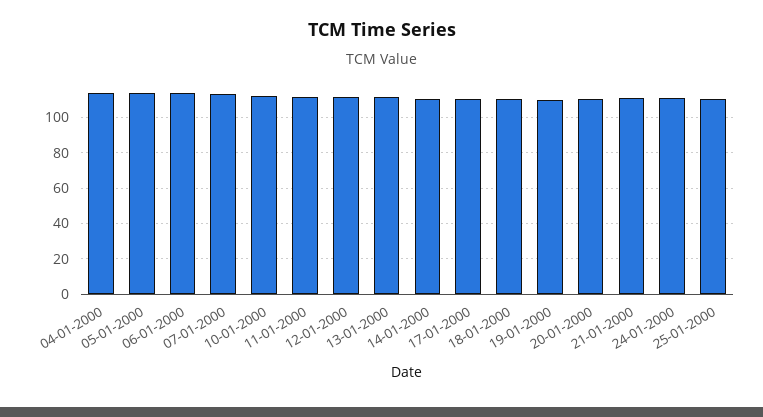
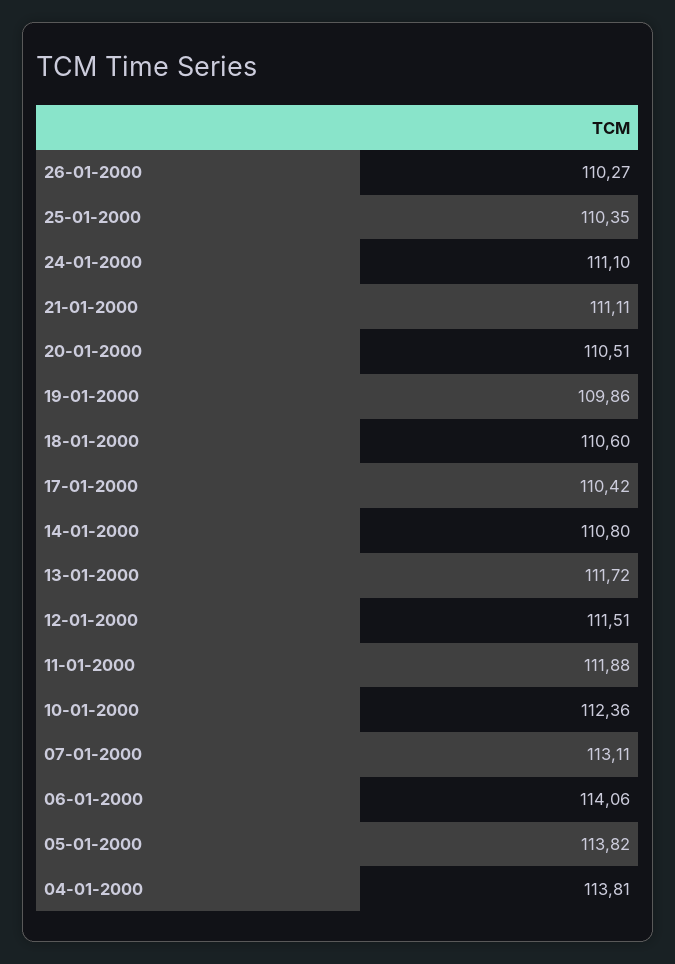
26-01-2000: none -> 110.27

